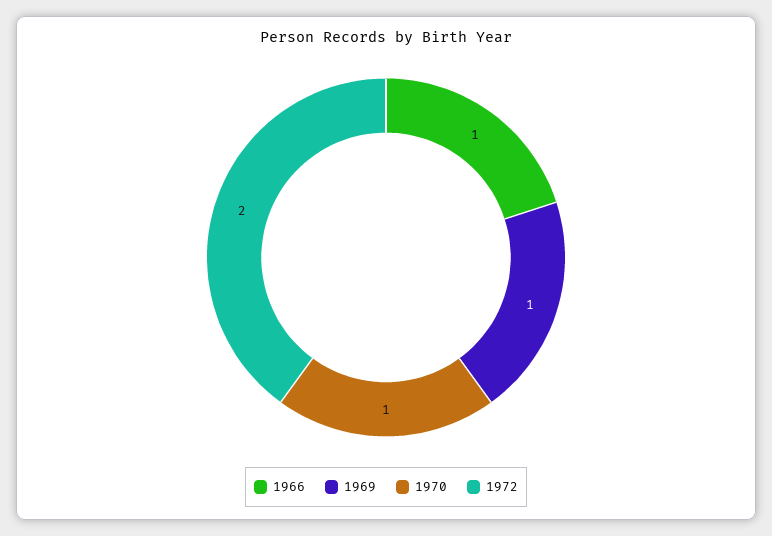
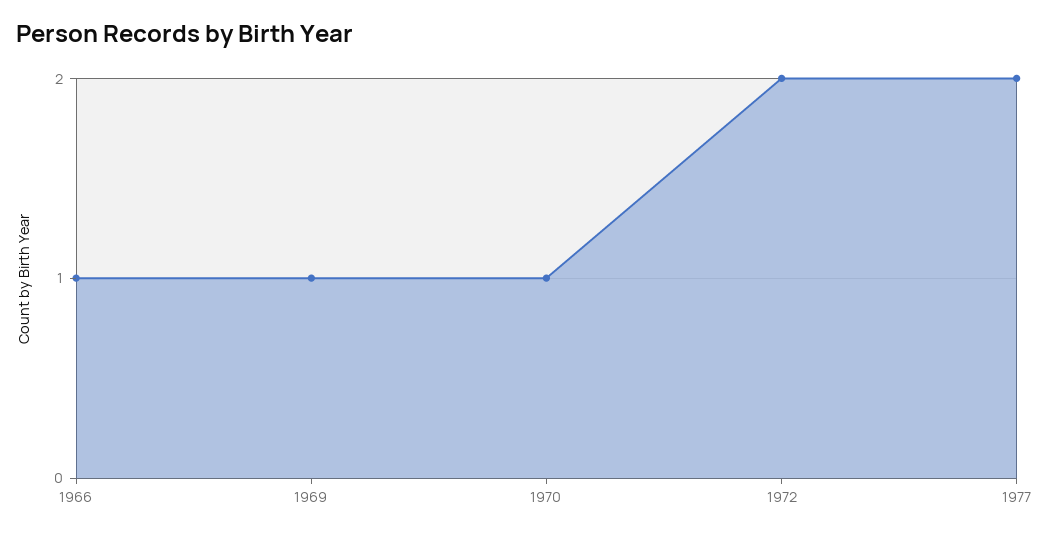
1977: none -> 2

